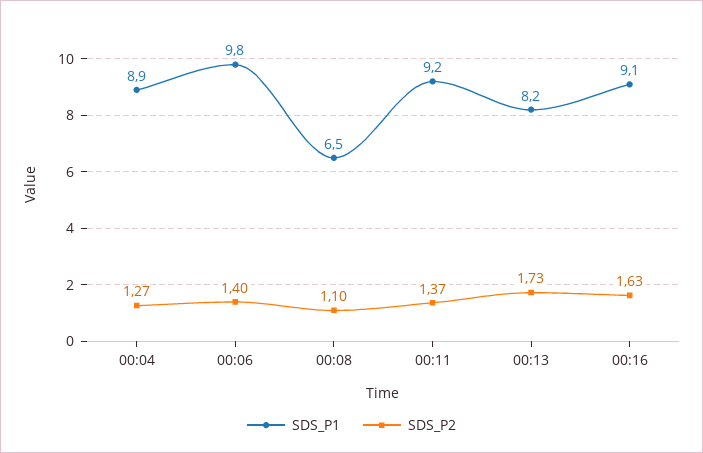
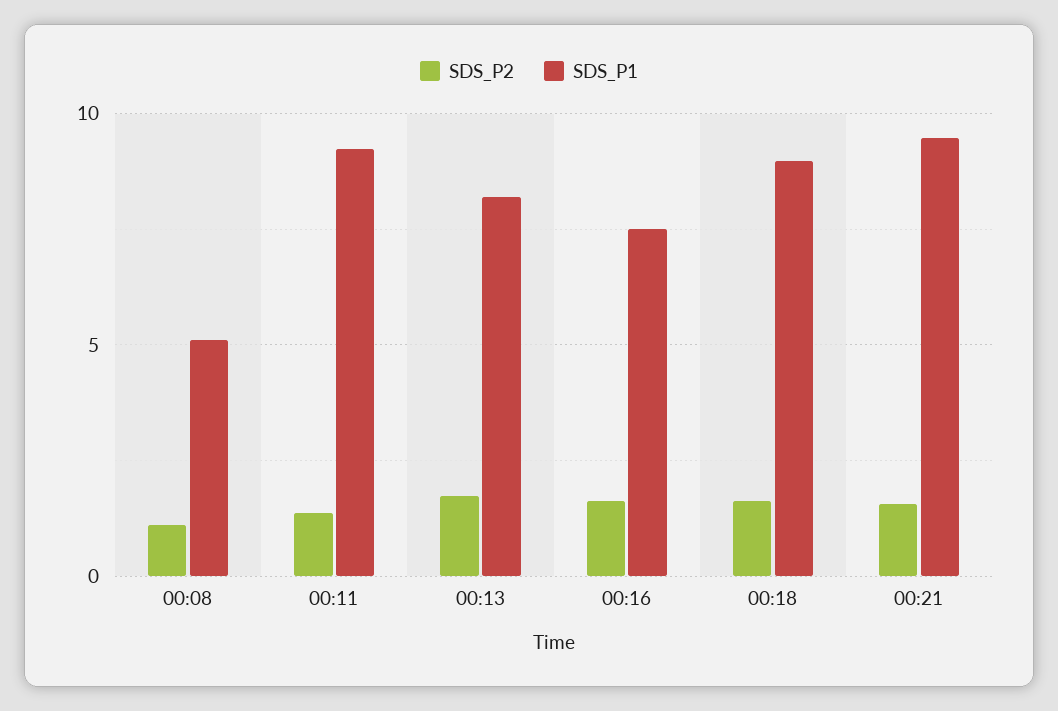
SDS_P1, 00:04: 8.9 -> none
SDS_P2, 00:04: 1.27 -> none
SDS_P1, 00:06: 9.8 -> none
SDS_P2, 00:06: 1.4 -> none
SDS_P1, 00:08: 6.5 -> 5
SDS_P1, 00:16: 9.1 -> 7.5
SDS_P2, 00:18: none -> 1.5
SDS_P1, 00:18: none -> 9
SDS_P2, 00:21: none -> 1.5
SDS_P1, 00:21: none -> 9.5

